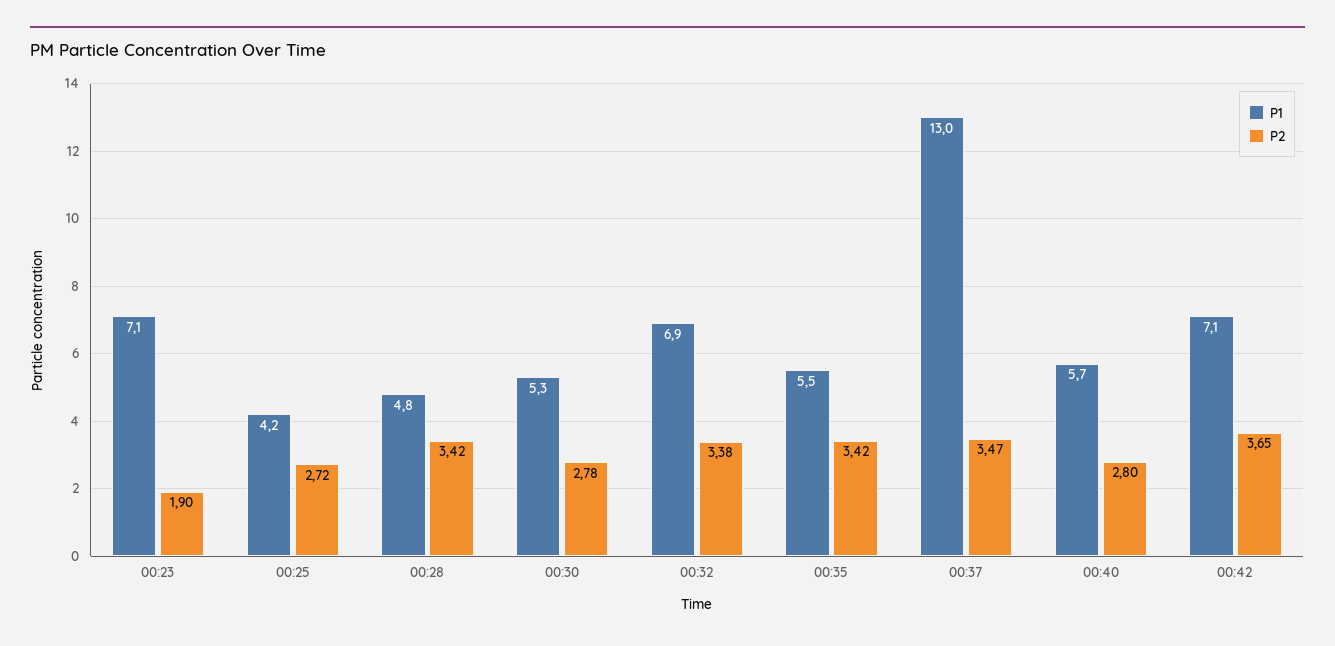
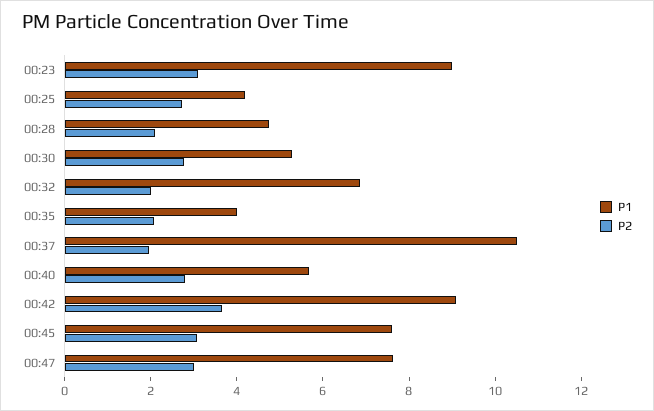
P1, 00:23: 7.1 -> 9
P2, 00:23: 1.9 -> 3
P2, 00:28: 3.42 -> 2
P2, 00:32: 3.38 -> 2
P1, 00:35: 5.5 -> 4
P2, 00:35: 3.42 -> 2
P1, 00:37: 13 -> 10.5
P2, 00:37: 3.47 -> 2
P1, 00:42: 7.1 -> 9
P1, 00:45: none -> 7.5
P2, 00:45: none -> 3
P1, 00:47: none -> 7.5
P2, 00:47: none -> 3

